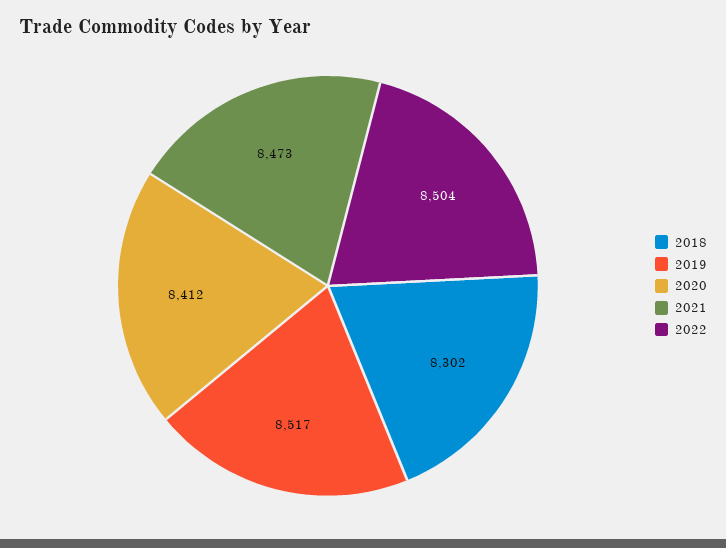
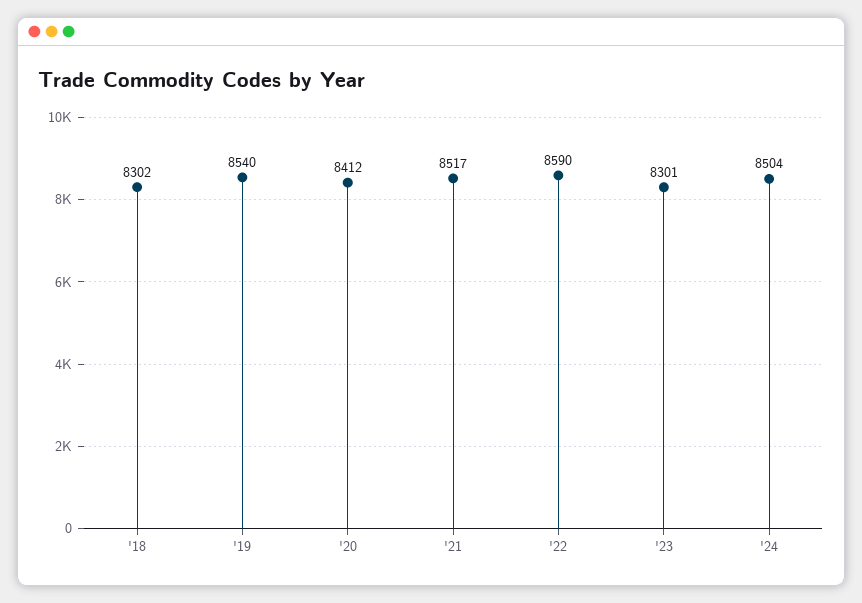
2019: 8517 -> 8540
2021: 8473 -> 8517
2022: 8504 -> 8590
'23: none -> 8301
'24: none -> 8504

